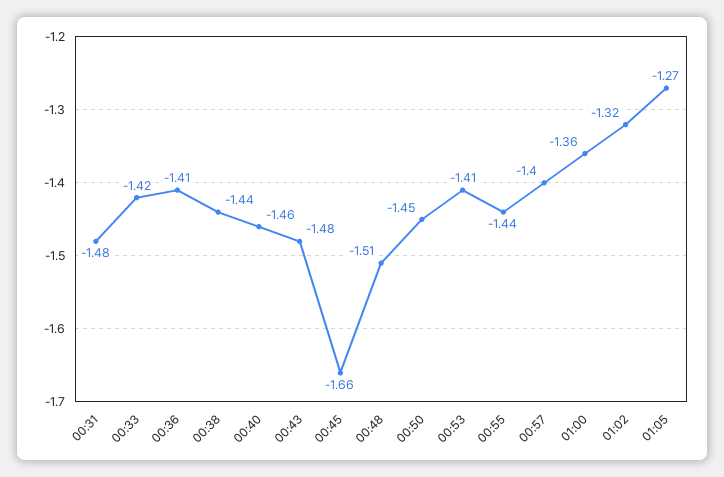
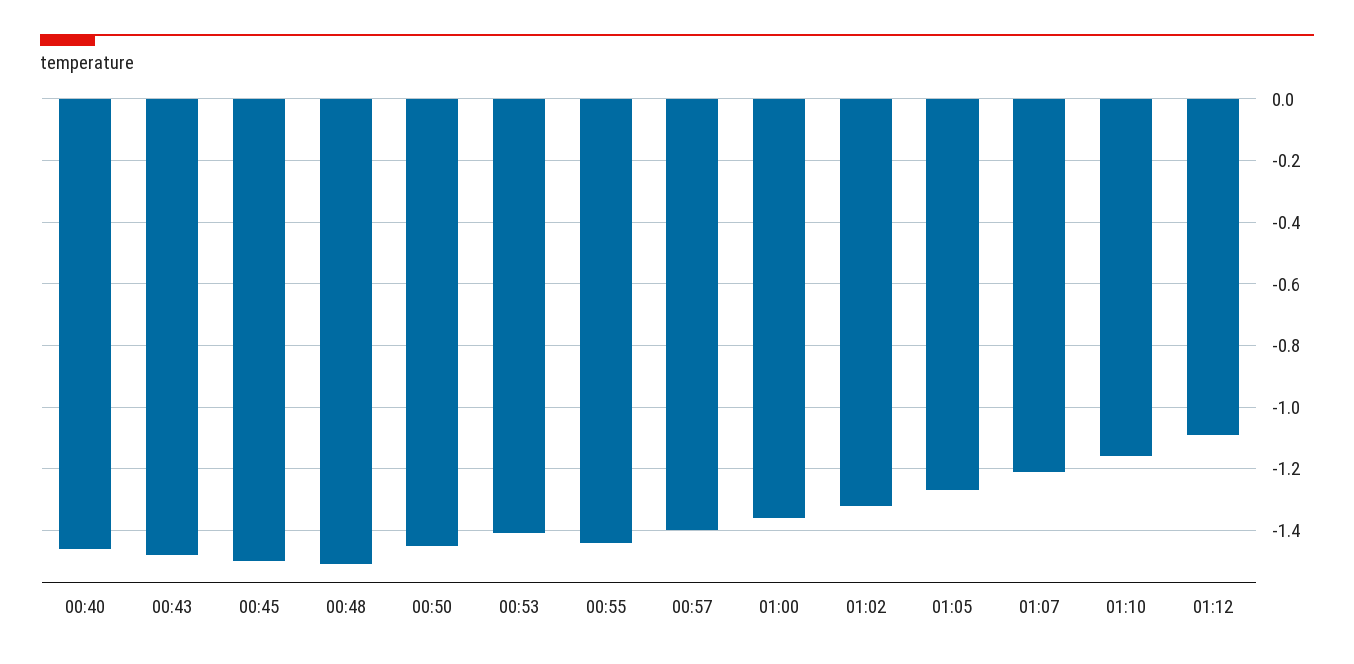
00:31: -1.48 -> none
00:33: -1.42 -> none
00:36: -1.41 -> none
00:38: -1.44 -> none
00:45: -1.66 -> -1.5
01:07: none -> -1.2
01:10: none -> -1.15
01:12: none -> -1.1

